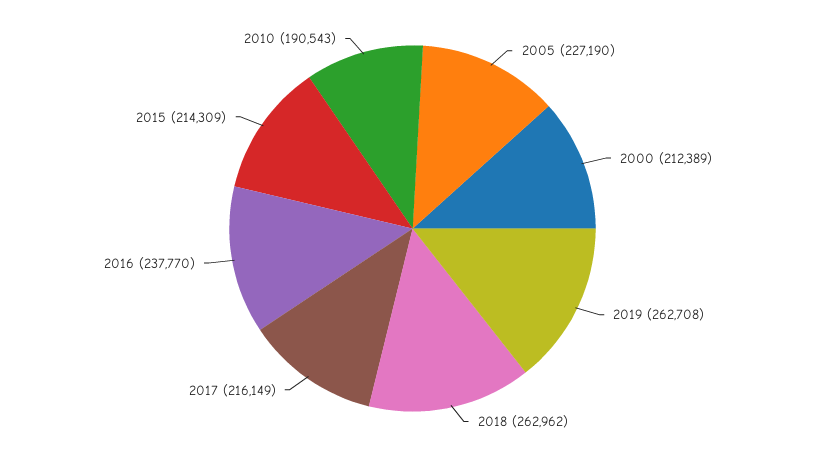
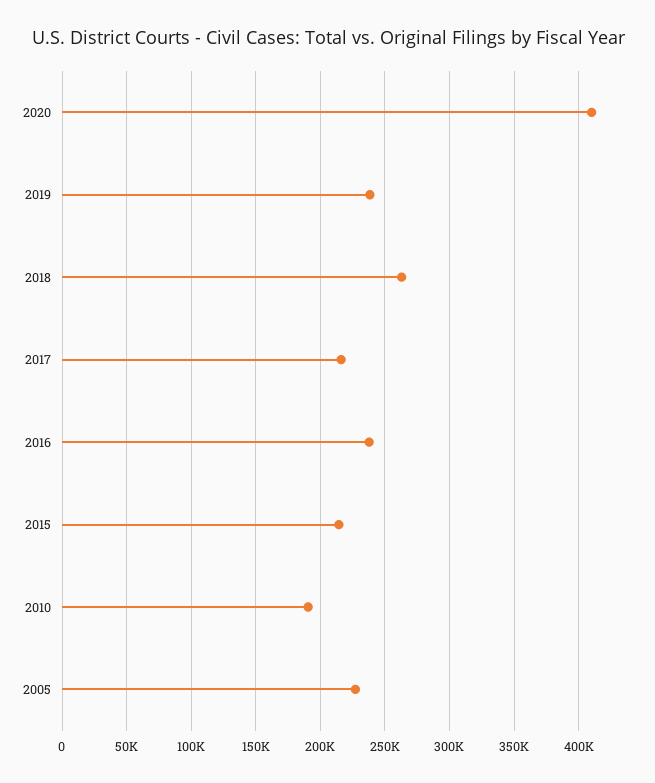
2000: 212389 -> none
2019: 262708 -> 240000
2020: none -> 410000

